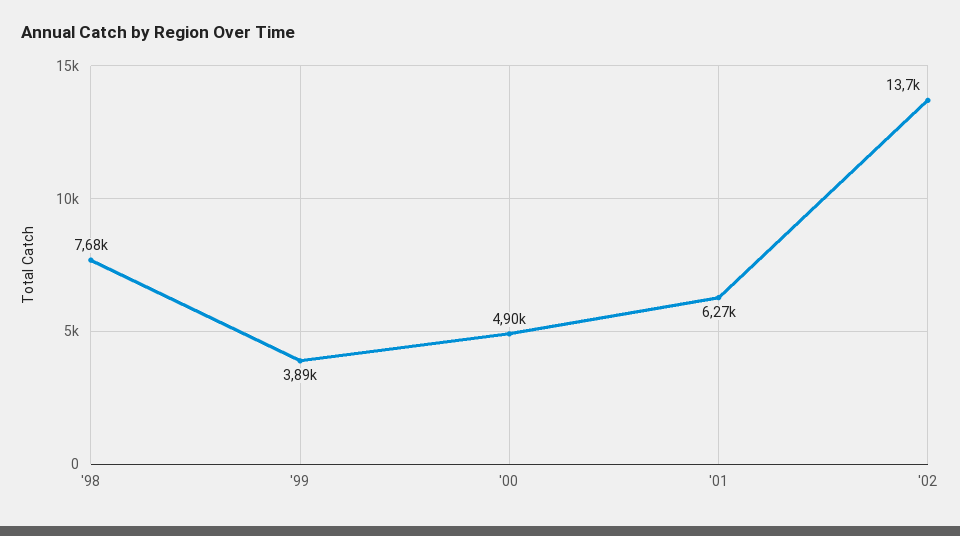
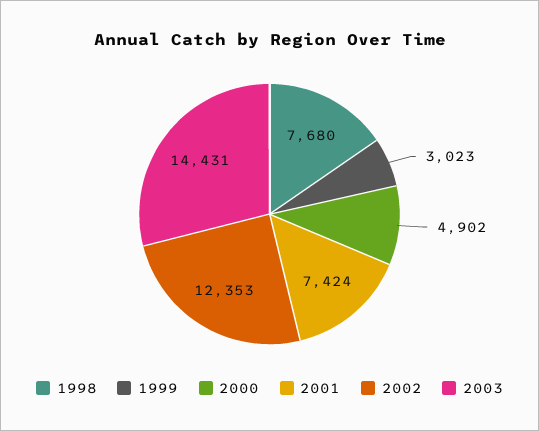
'99: 3890 -> 3023
'01: 6270 -> 7424
'02: 13700 -> 12353
2003: none -> 14431

